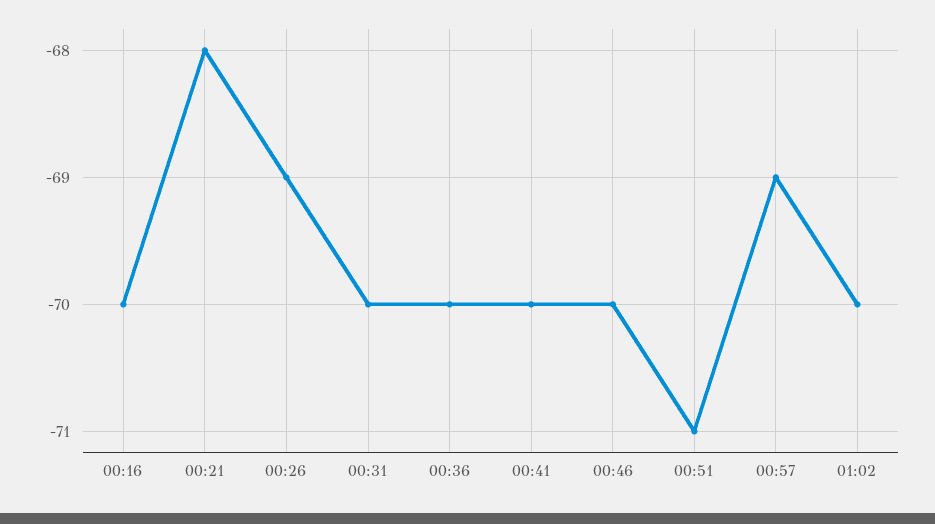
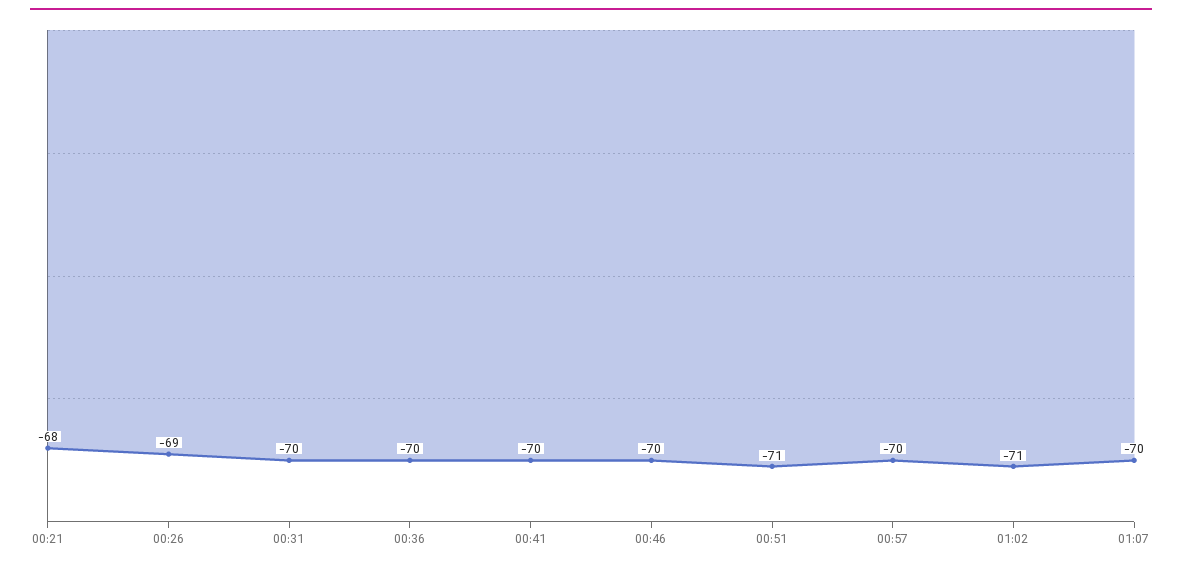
00:16: -70 -> none
00:57: -69 -> -70
01:02: -70 -> -71
01:07: none -> -70

